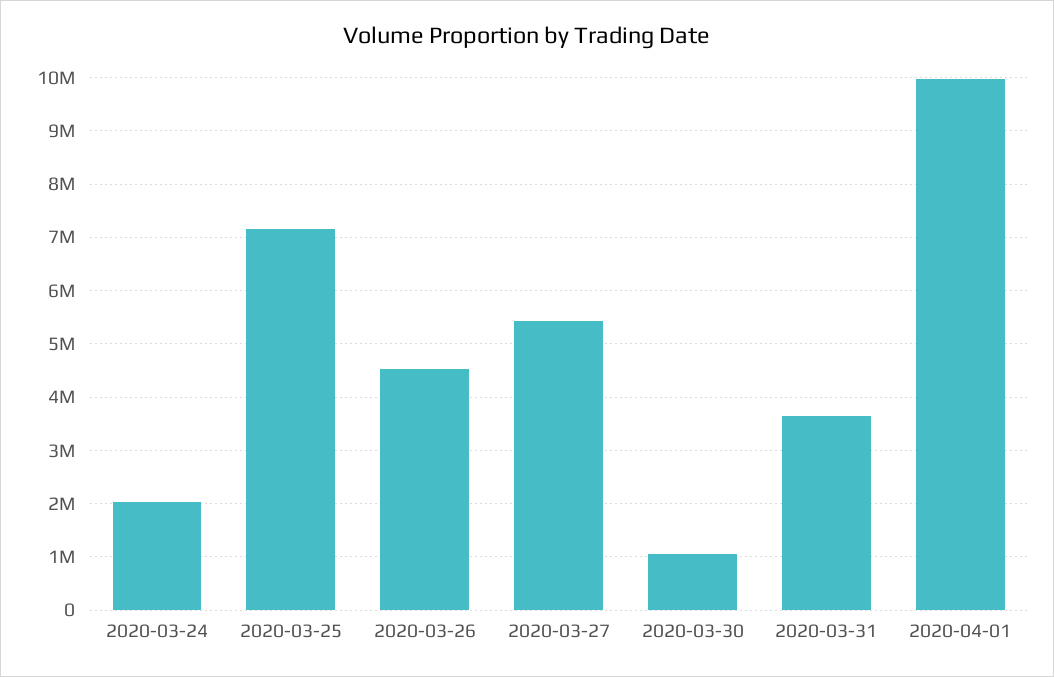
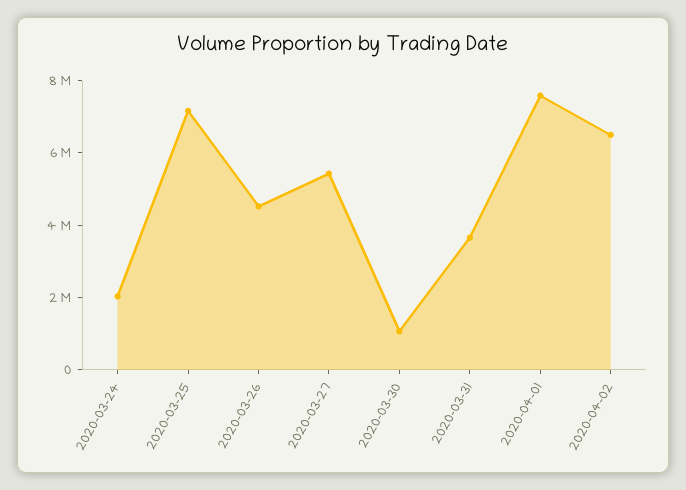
2020-04-01: 10000000 -> 7500000
2020-04-02: none -> 6500000

